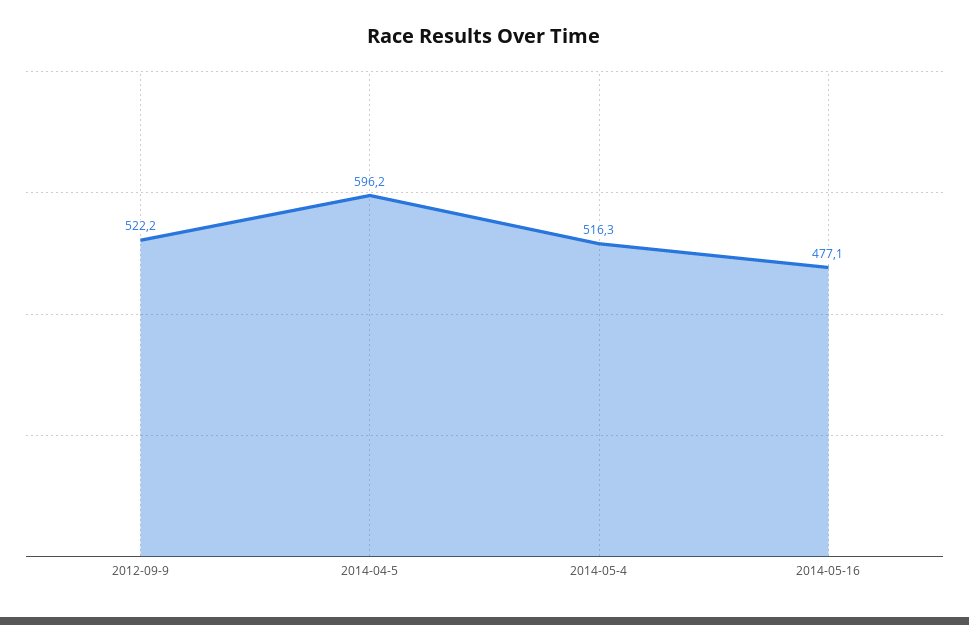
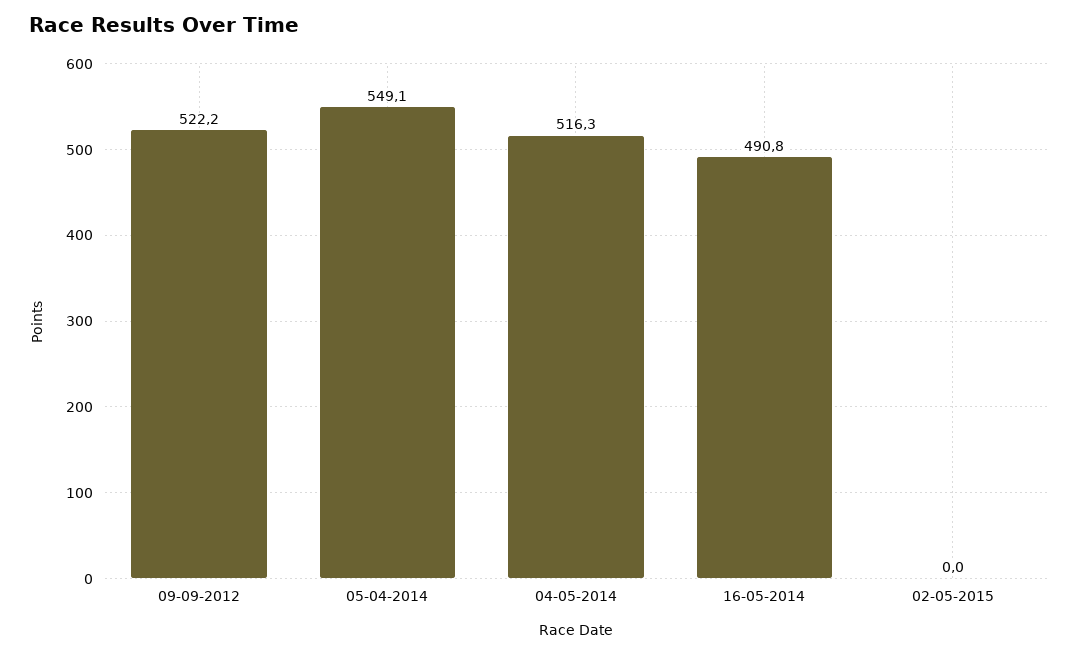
2014-04-5: 596.2 -> 549.1
2014-05-16: 477.1 -> 490.8
02-05-2015: none -> 0

